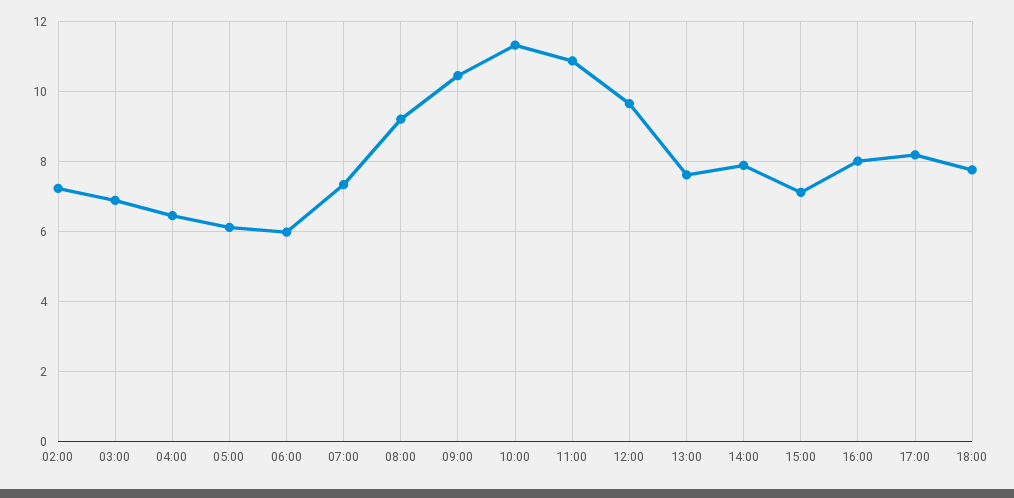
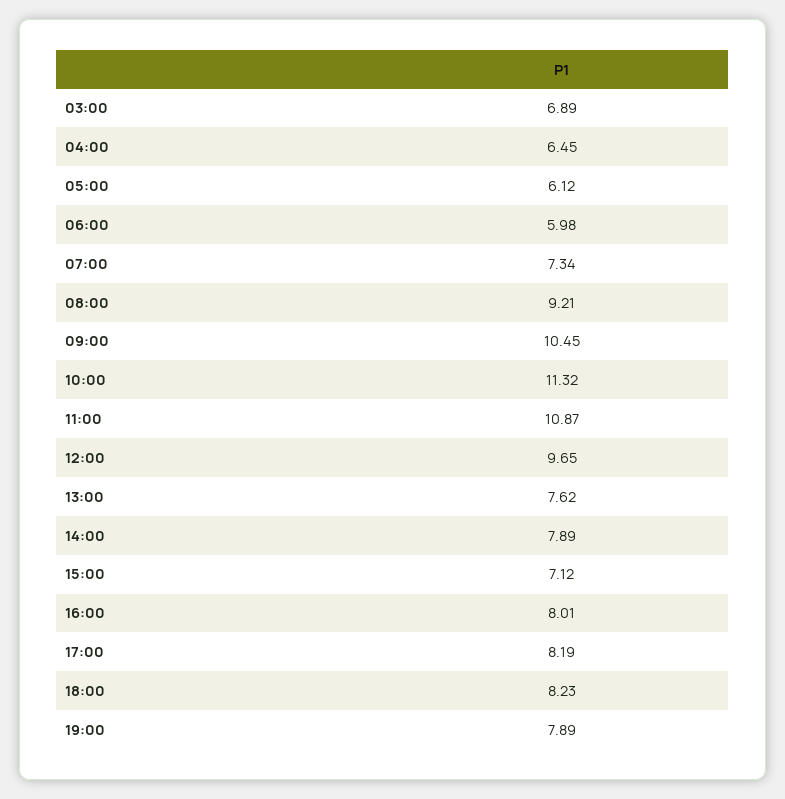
02:00: 7.2 -> none
18:00: 7.8 -> 8.23
19:00: none -> 7.89

